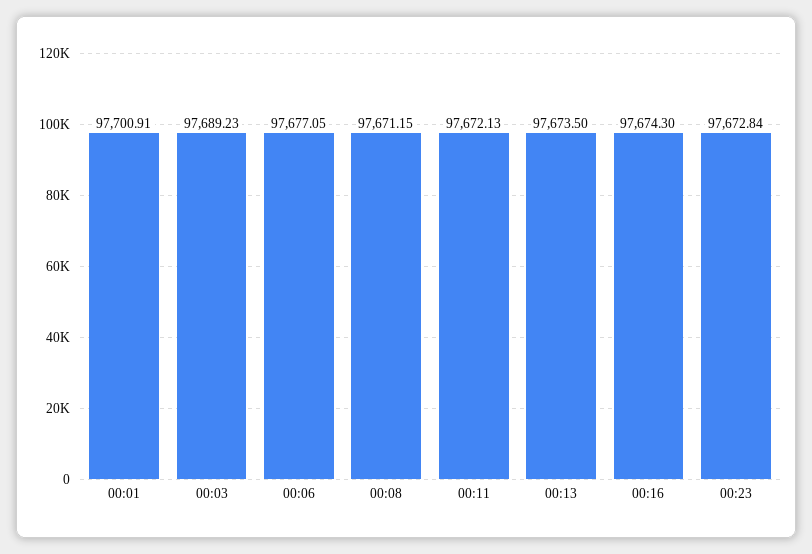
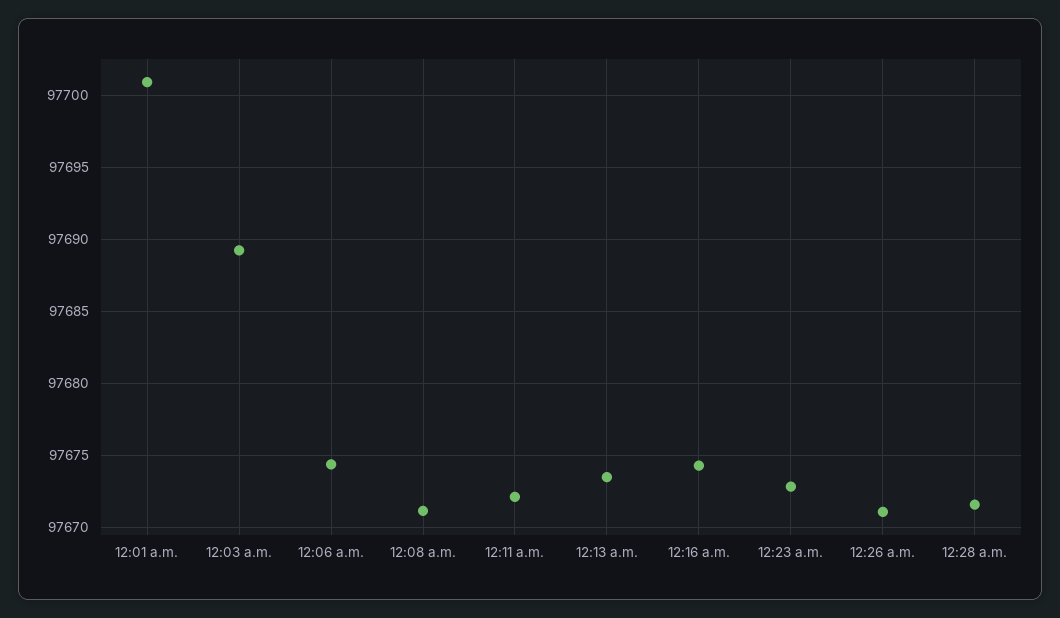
00:06: 97677.05 -> 97674.5
12:26 a.m.: none -> 97671
12:28 a.m.: none -> 97671.5

